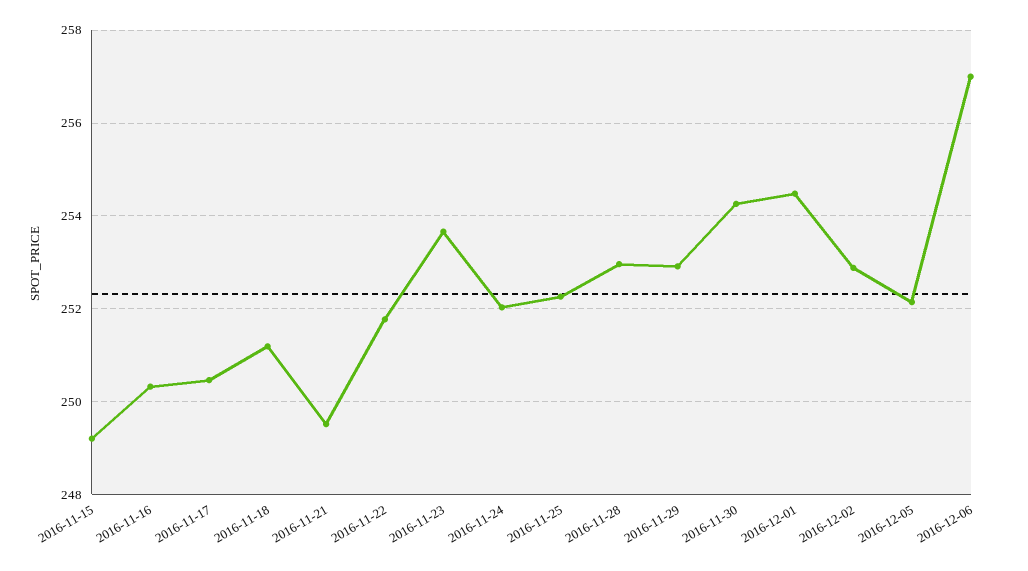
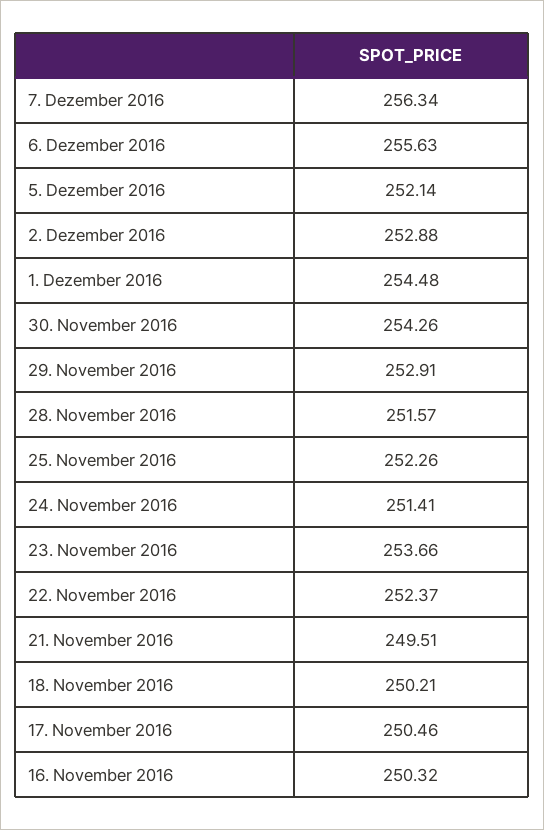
2016-11-15: 249.2 -> none
2016-11-18: 251.2 -> 250.21
2016-11-22: 251.8 -> 252.37
2016-11-24: 252 -> 251.41
2016-11-28: 253 -> 251.57
2016-12-06: 257 -> 255.63
7. Dezember 2016: none -> 256.34

